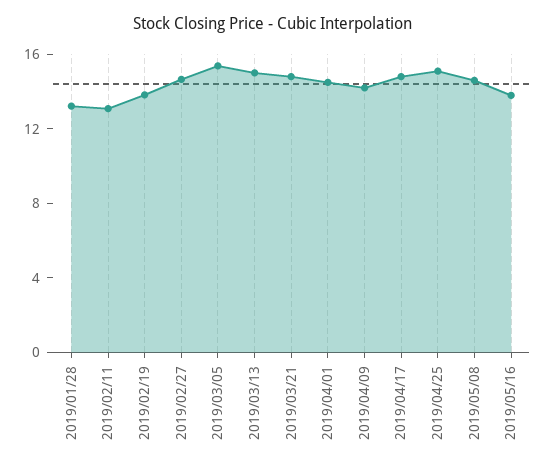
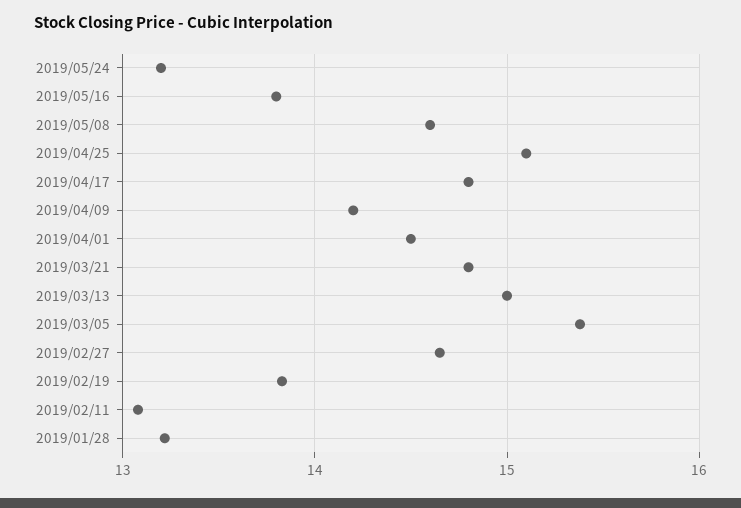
2019/05/24: none -> 13.2

